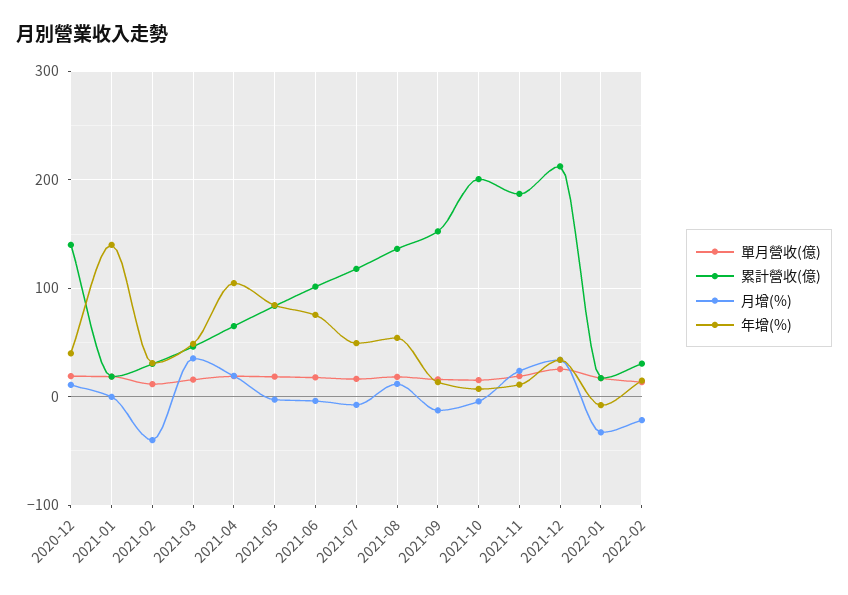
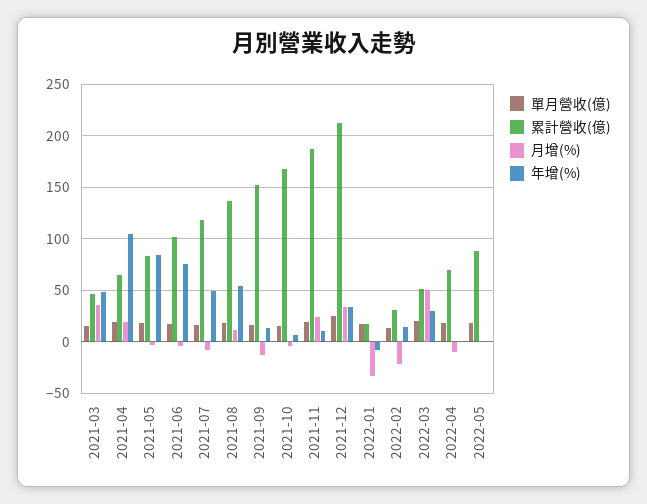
單月營收(億), 2020-12: 20 -> none
累計營收(億), 2020-12: 140 -> none
月增(%), 2020-12: 10 -> none
年增(%), 2020-12: 40 -> none
單月營收(億), 2021-01: 20 -> none
累計營收(億), 2021-01: 20 -> none
月增(%), 2021-01: 0 -> none
年增(%), 2021-01: 140 -> none
單月營收(億), 2021-02: 10 -> none
累計營收(億), 2021-02: 30 -> none
月增(%), 2021-02: -40 -> none
年增(%), 2021-02: 30 -> none
累計營收(億), 2021-10: 200 -> 170
單月營收(億), 2022-03: none -> 20
累計營收(億), 2022-03: none -> 50
月增(%), 2022-03: none -> 50
年增(%), 2022-03: none -> 30
單月營收(億), 2022-04: none -> 20
累計營收(億), 2022-04: none -> 70
月增(%), 2022-04: none -> -10
年增(%), 2022-04: none -> 0
單月營收(億), 2022-05: none -> 20
累計營收(億), 2022-05: none -> 90
月增(%), 2022-05: none -> 0
年增(%), 2022-05: none -> 0

